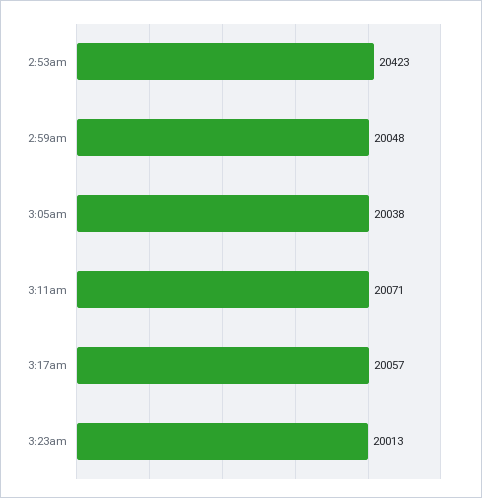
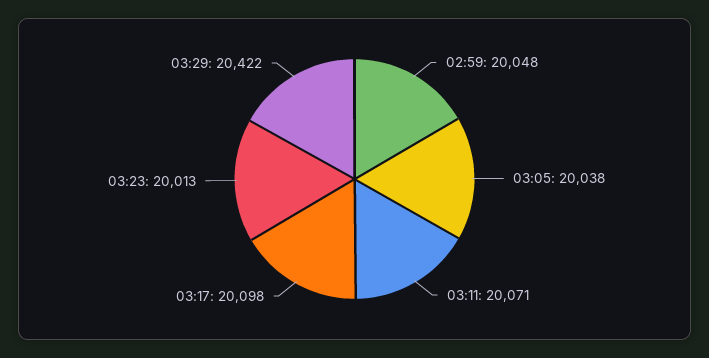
2:53am: 20423 -> none
3:17am: 20057 -> 20098
03:29: none -> 20422

